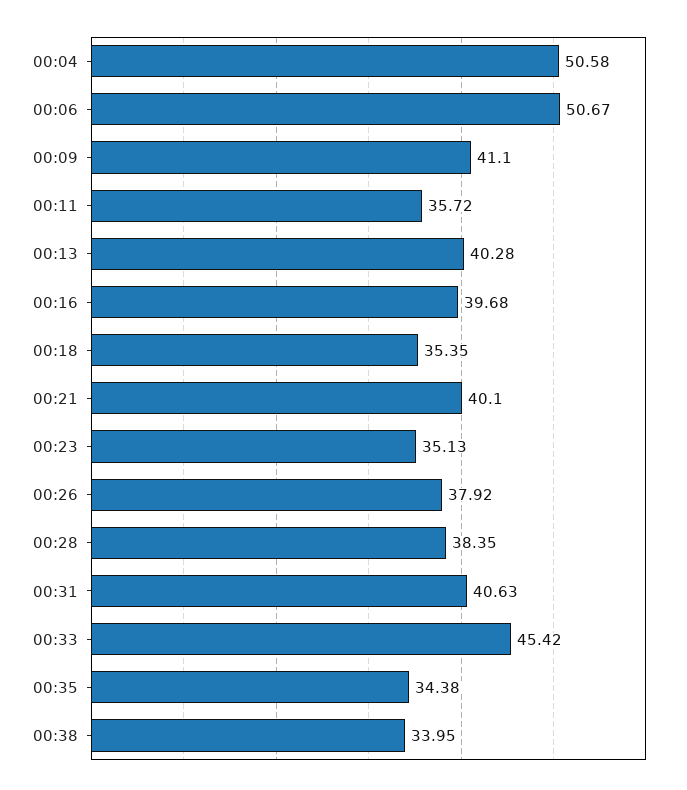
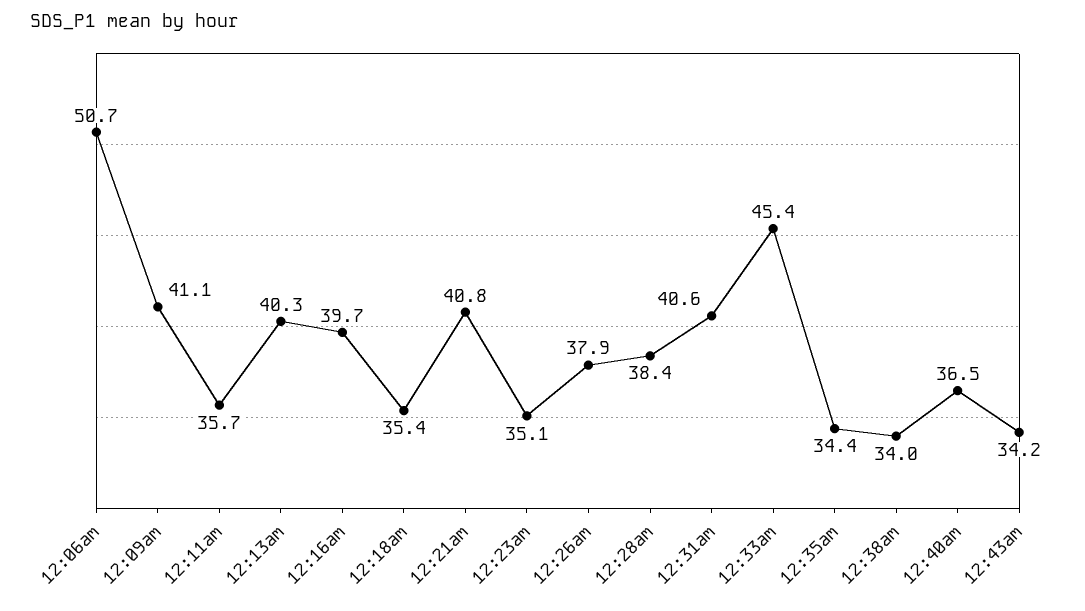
00:04: 50.58 -> none
00:21: 40.1 -> 40.8
12:40am: none -> 36.5
12:43am: none -> 34.2

